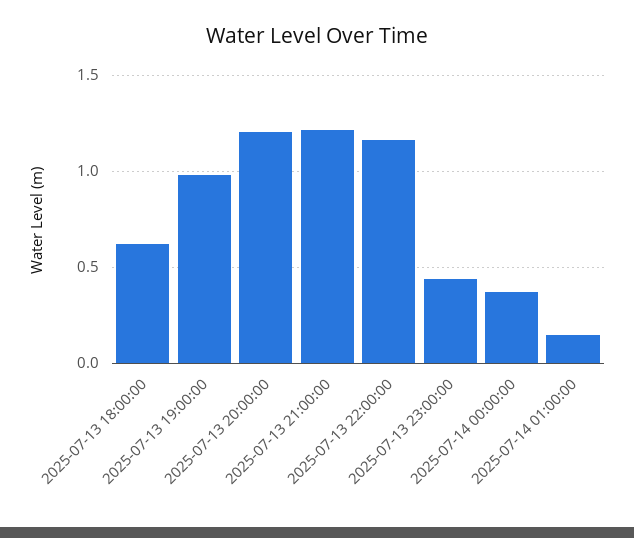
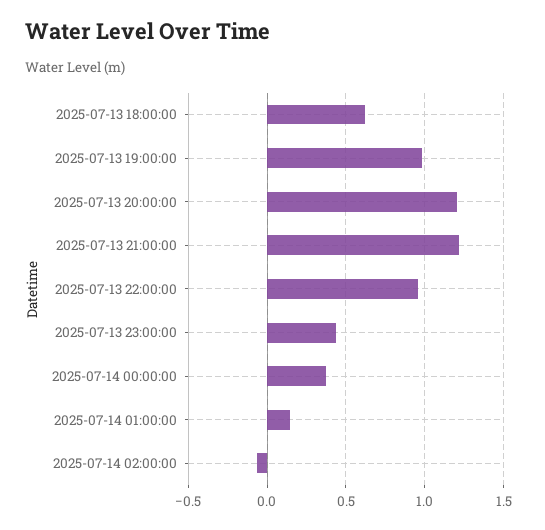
2025-07-13 22:00:00: 1.15 -> 0.95
2025-07-14 02:00:00: none -> -0.05

